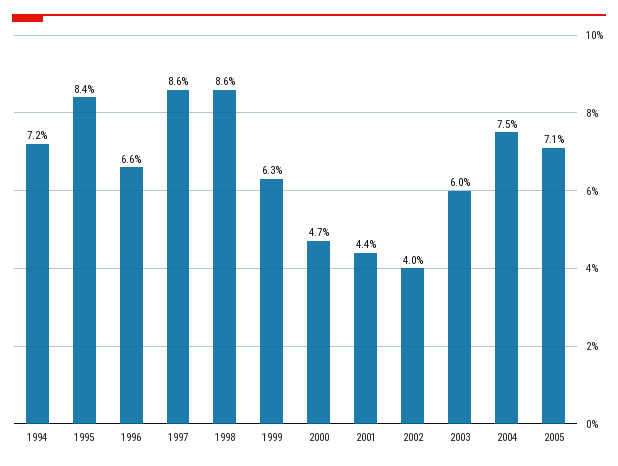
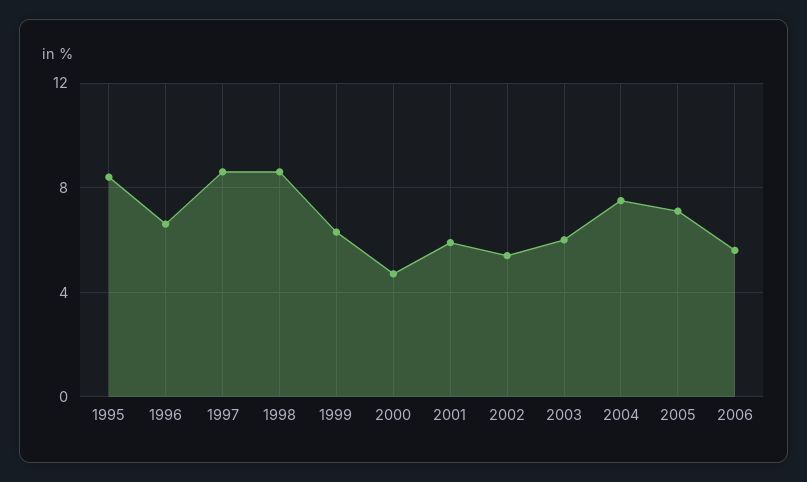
1994: 7.2 -> none
2001: 4.4 -> 6
2002: 4 -> 5.5
2006: none -> 5.5

